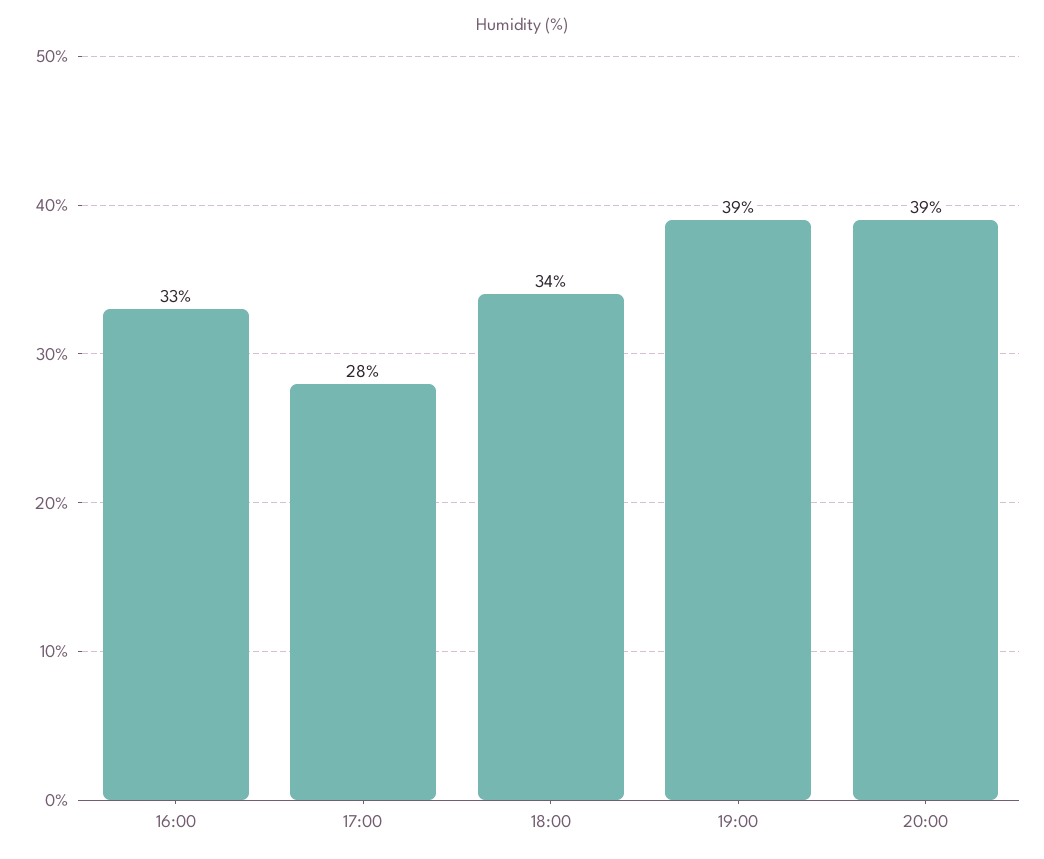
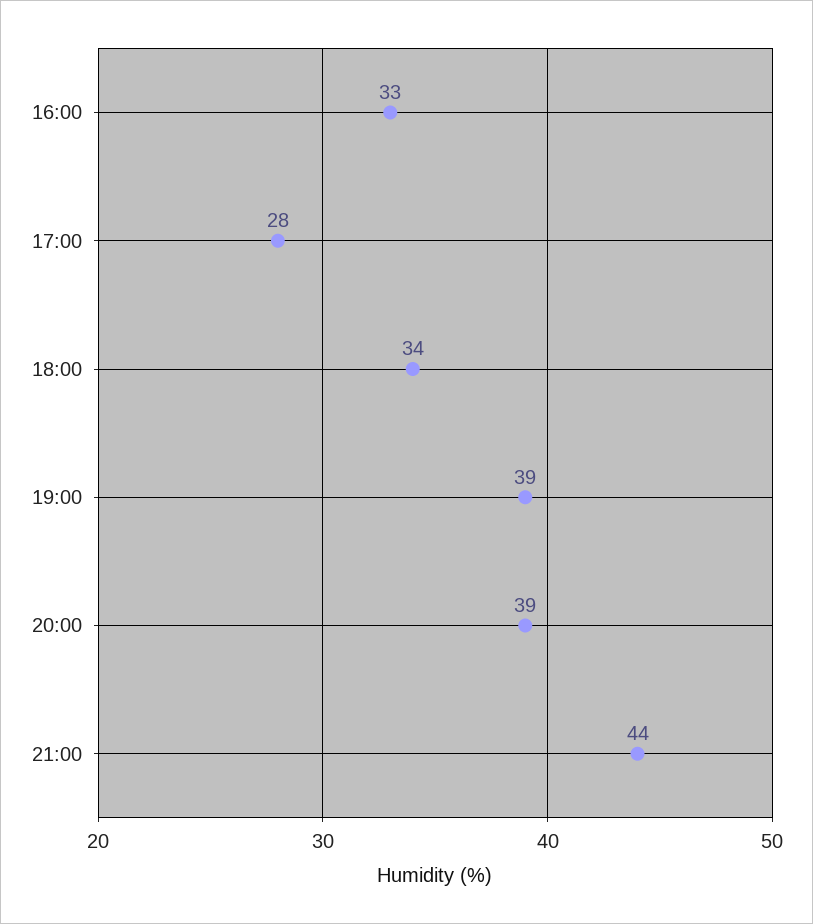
21:00: none -> 44

